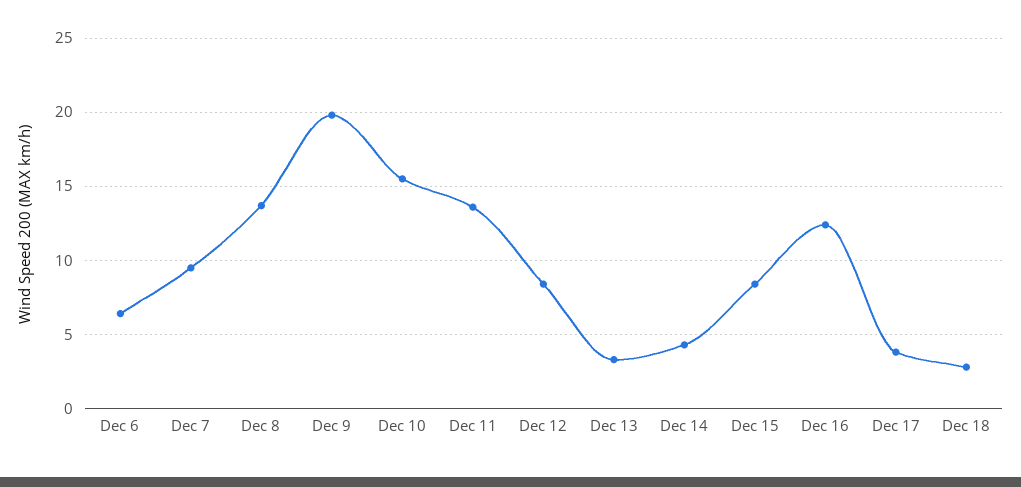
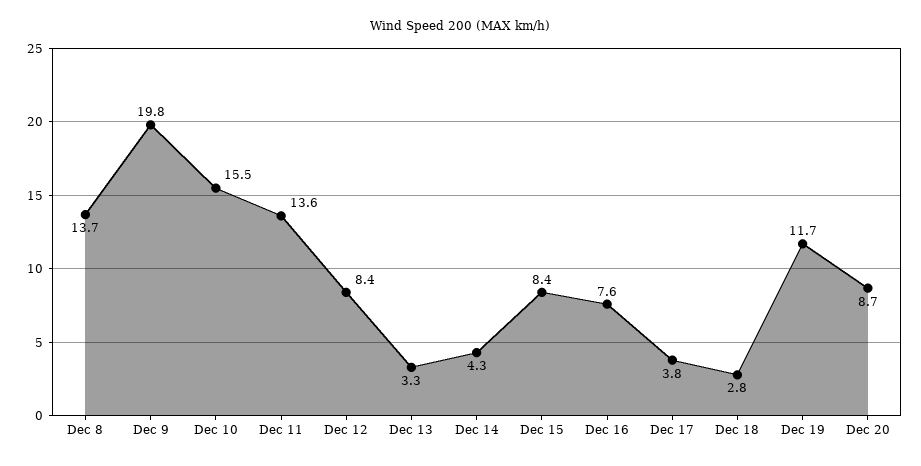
Dec 6: 6.5 -> none
Dec 7: 9.5 -> none
Dec 16: 12.5 -> 7.6
Dec 19: none -> 11.7
Dec 20: none -> 8.7

